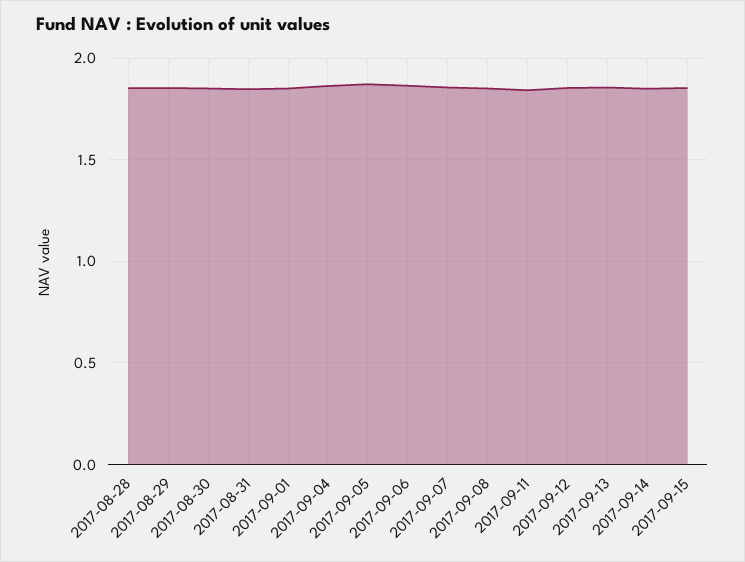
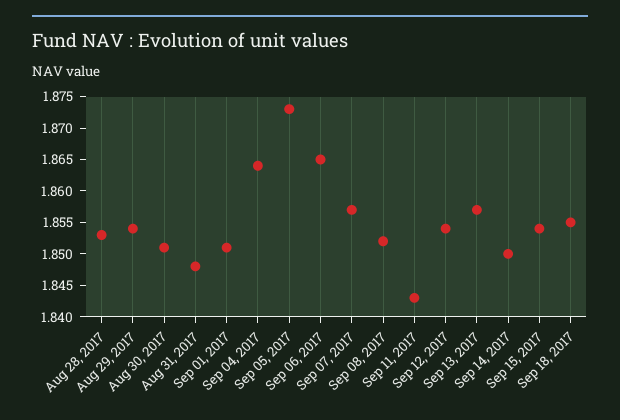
Sep 18, 2017: none -> 1.855

